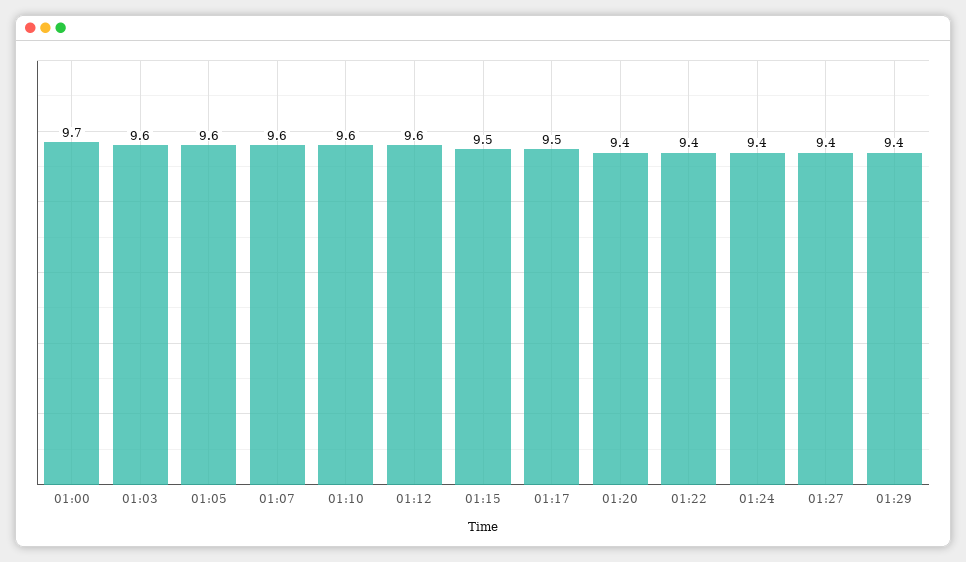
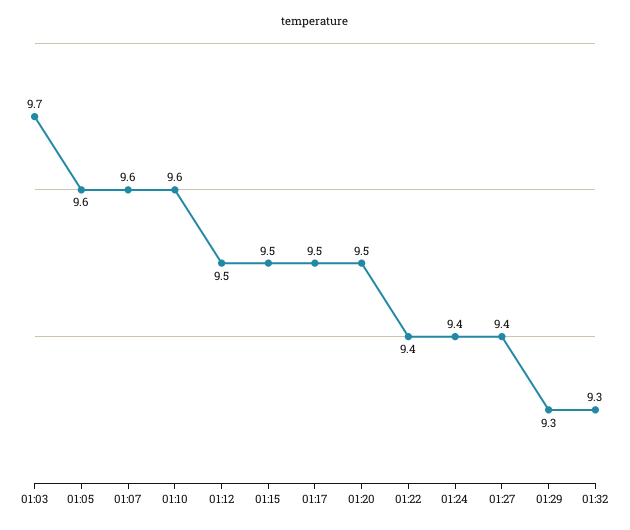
01:00: 9.7 -> none
01:03: 9.6 -> 9.7
01:12: 9.6 -> 9.5
01:20: 9.4 -> 9.5
01:29: 9.4 -> 9.3
01:32: none -> 9.3

